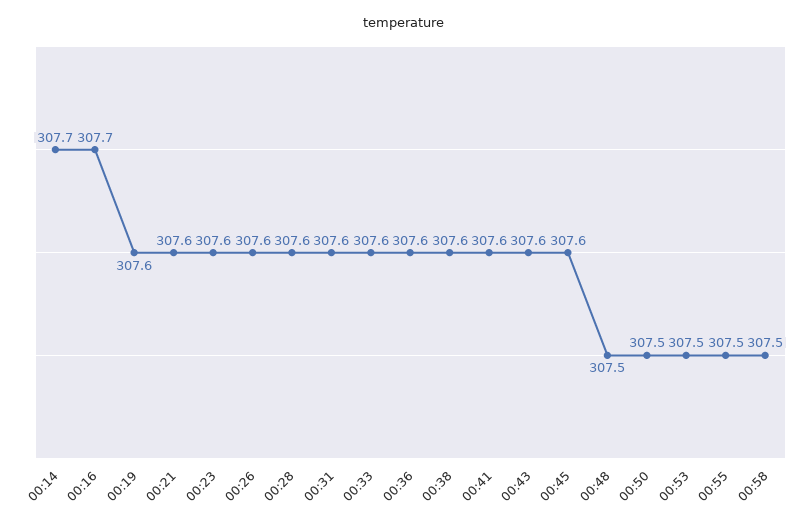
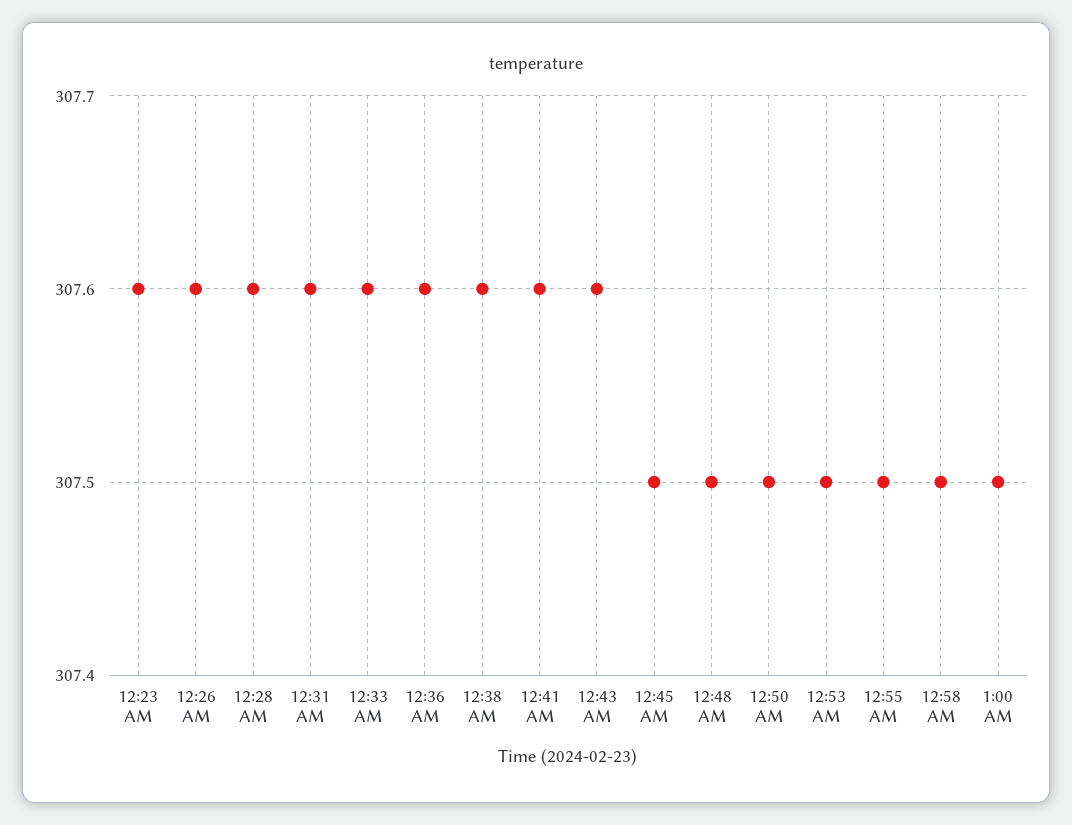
00:14: 307.7 -> none
00:16: 307.7 -> none
00:19: 307.6 -> none
00:21: 307.6 -> none
00:45: 307.6 -> 307.5
1:00 AM: none -> 307.5

